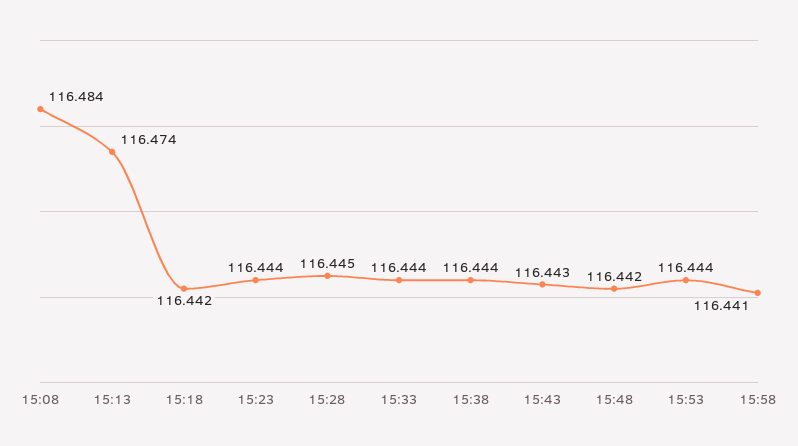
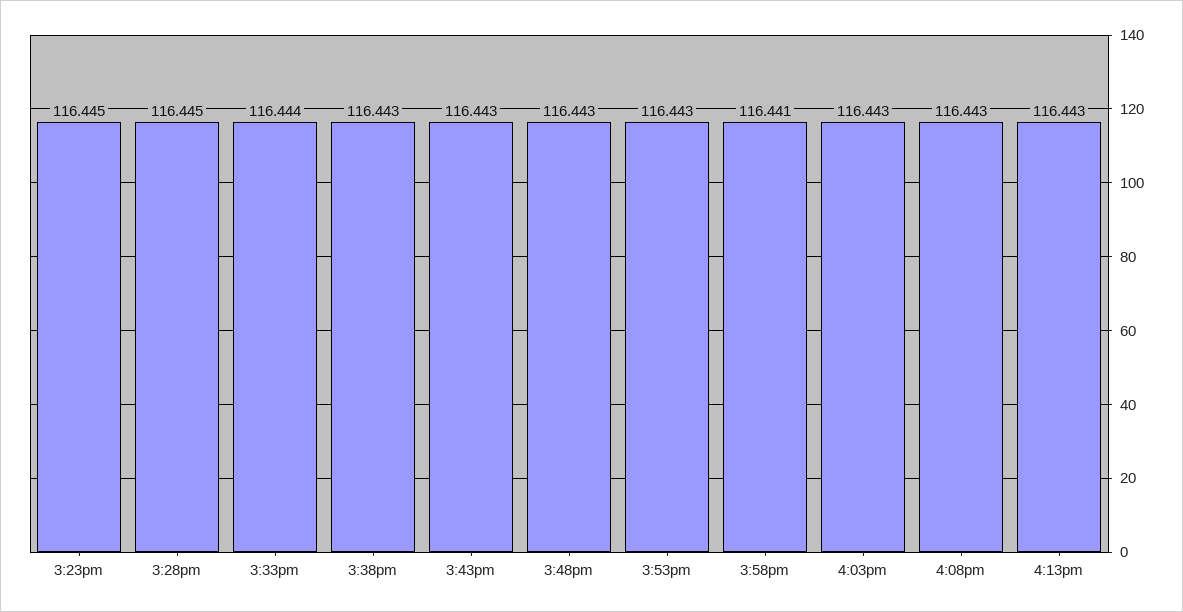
15:08: 116.484 -> none
15:13: 116.474 -> none
15:18: 116.442 -> none
15:23: 116.444 -> 116.445
15:38: 116.444 -> 116.443
15:48: 116.442 -> 116.443
15:53: 116.444 -> 116.443
4:03pm: none -> 116.443
4:08pm: none -> 116.443
4:13pm: none -> 116.443

